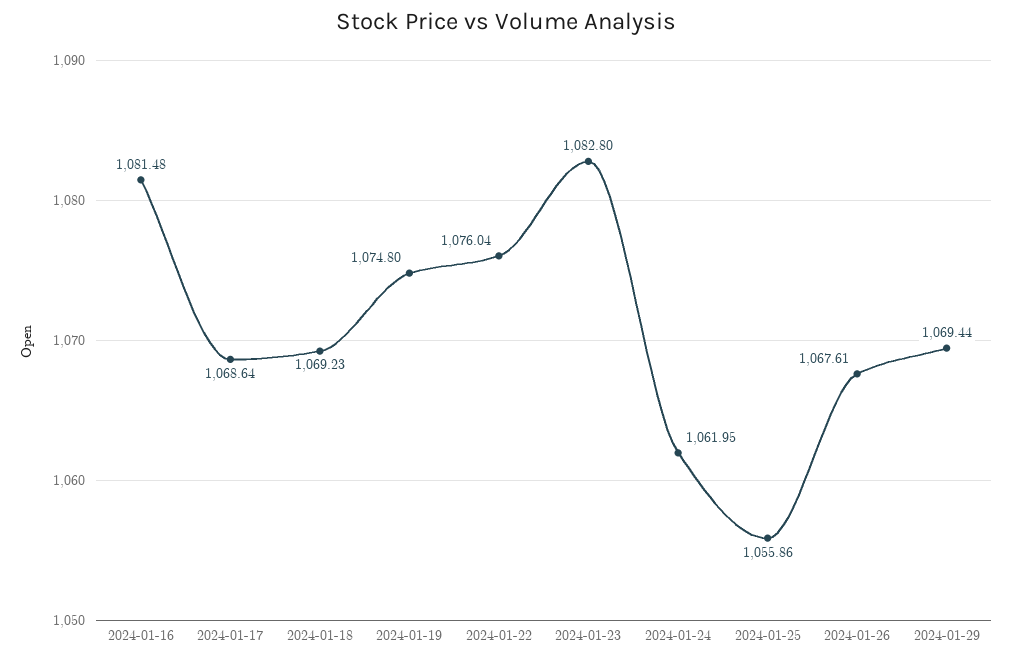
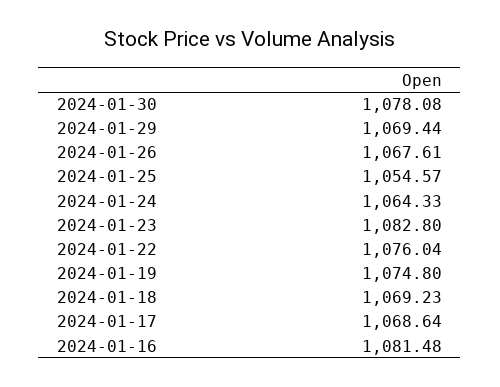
2024-01-24: 1061.95 -> 1064.33
2024-01-25: 1055.86 -> 1054.57
2024-01-30: none -> 1078.08

